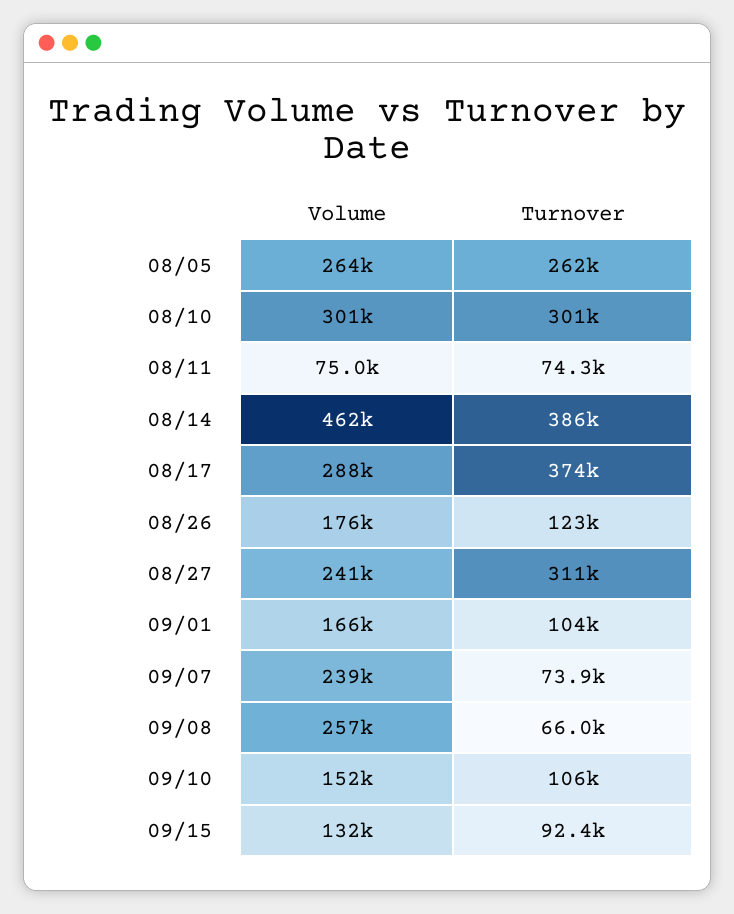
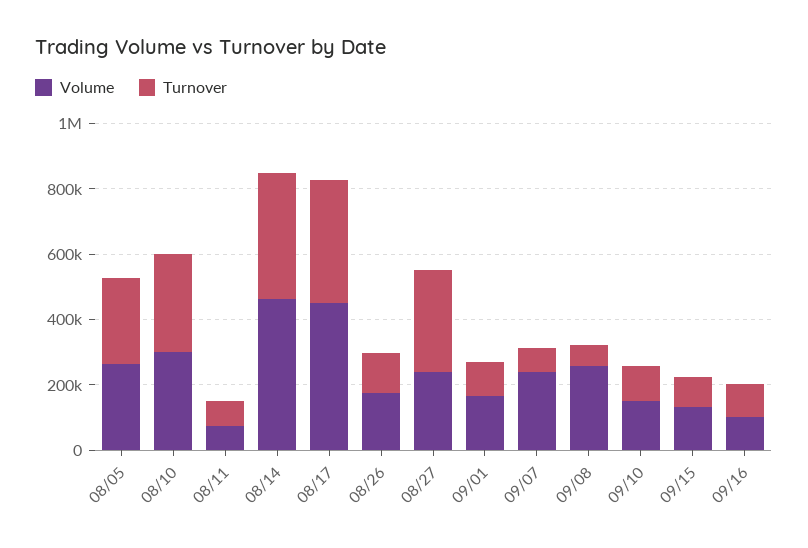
Volume, 08/17: 288000 -> 450000
Volume, 09/16: none -> 100000
Turnover, 09/16: none -> 100000

